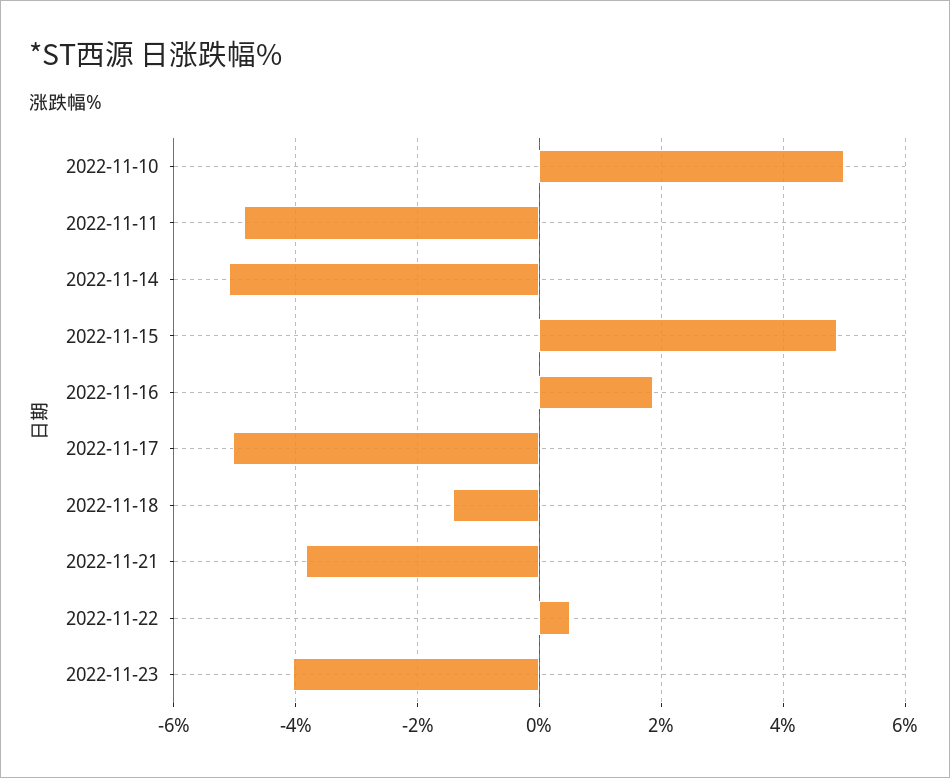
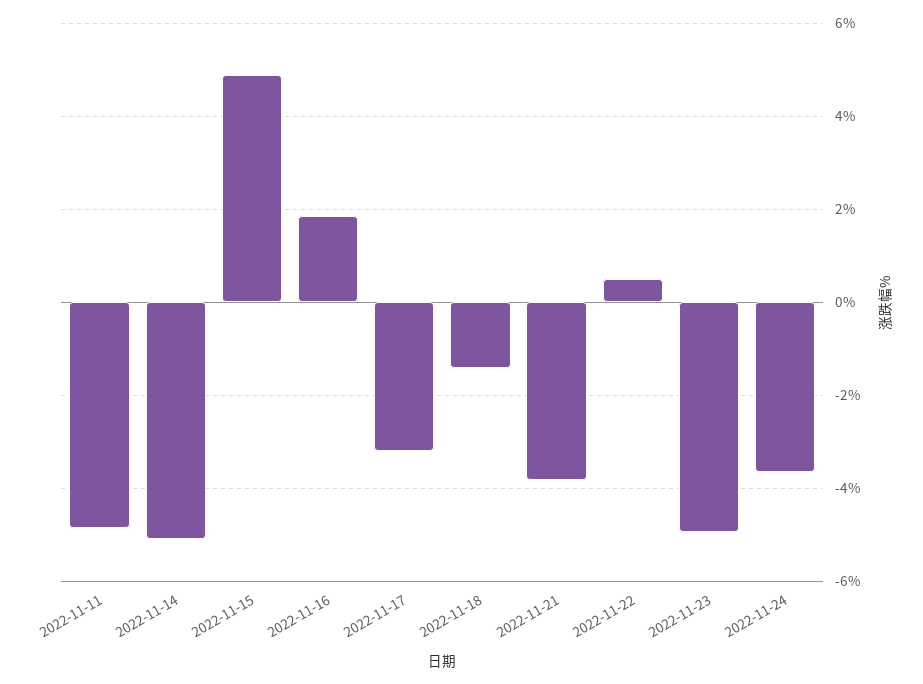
2022-11-10: 5 -> none
2022-11-17: -5 -> -3.2
2022-11-23: -4 -> -5
2022-11-24: none -> -3.6

